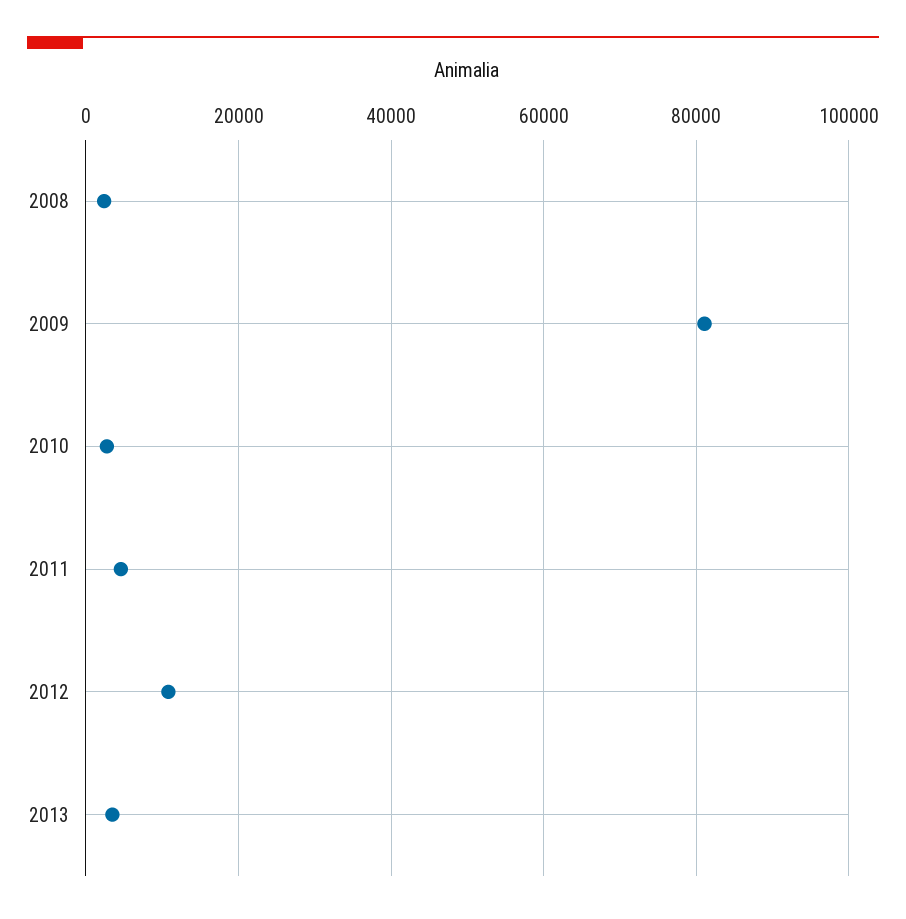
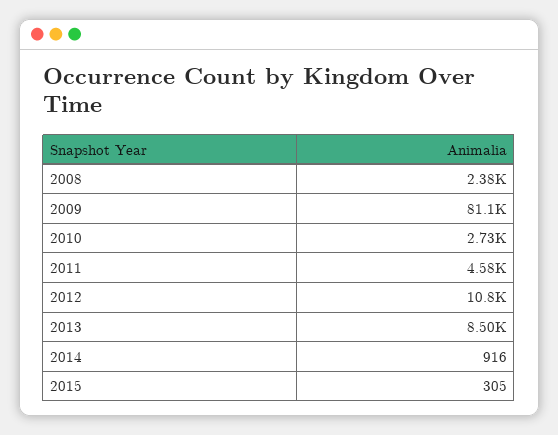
2013: 4000 -> 8500
2014: none -> 916
2015: none -> 305

